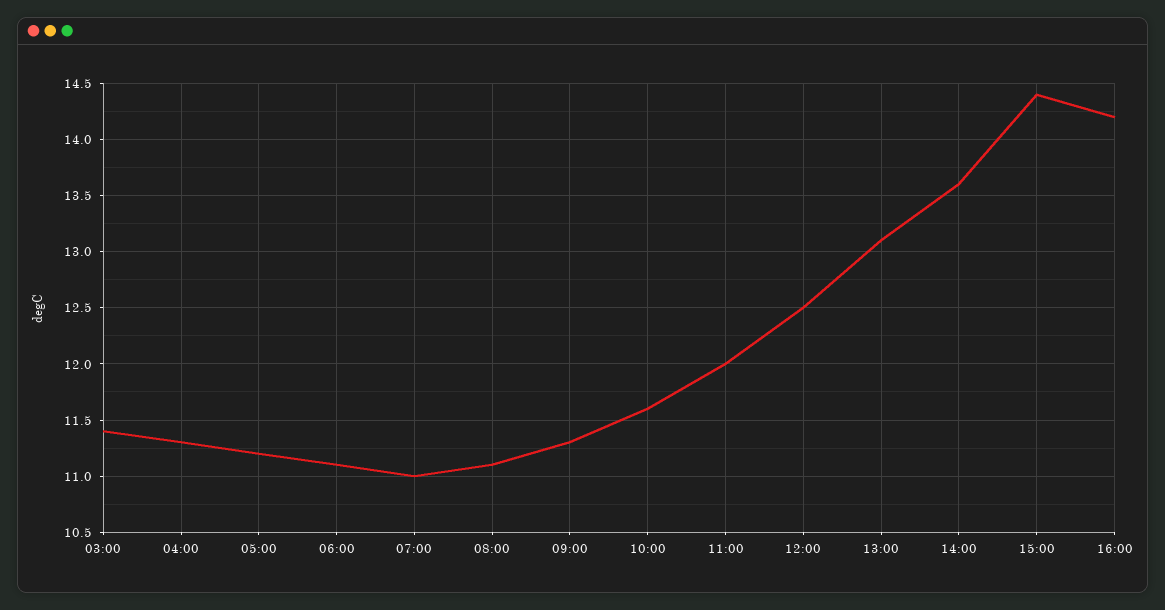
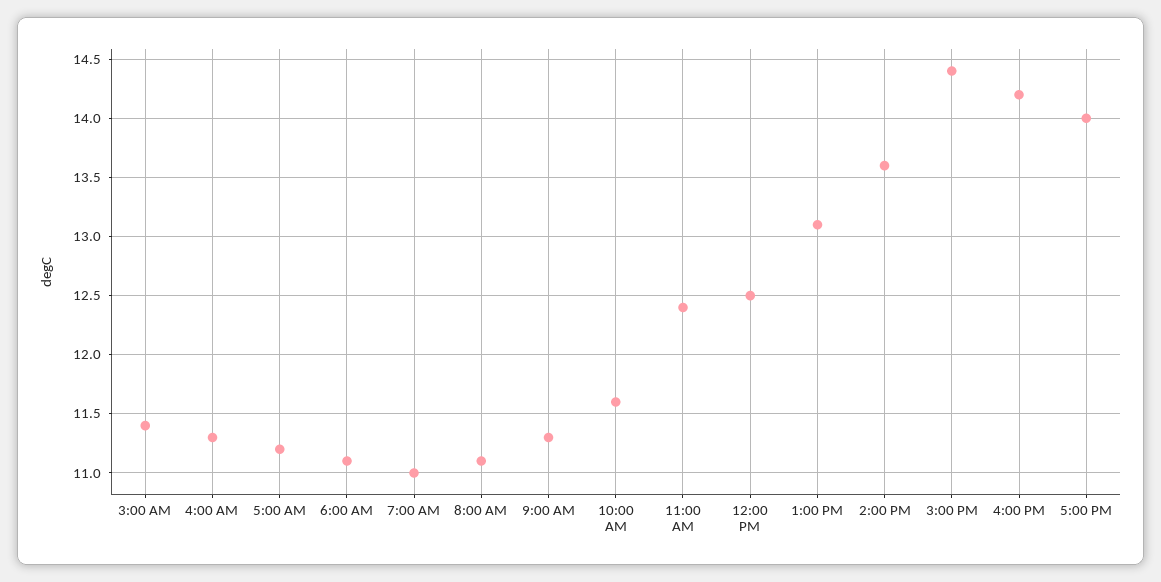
11:00: 12 -> 12.4
5:00 PM: none -> 14

